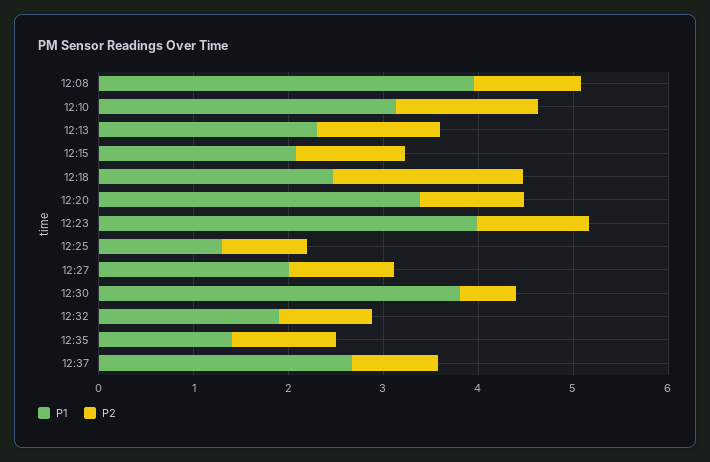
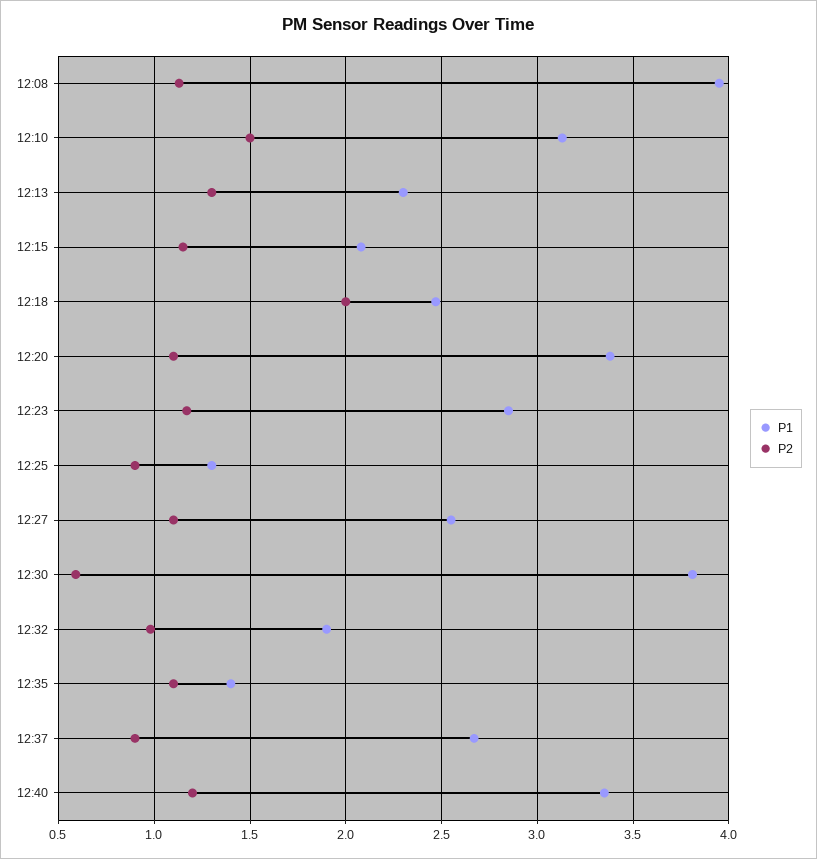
P1, 12:23: 4 -> 2.85
P1, 12:27: 2 -> 2.55
P1, 12:40: none -> 3.35
P2, 12:40: none -> 1.2

